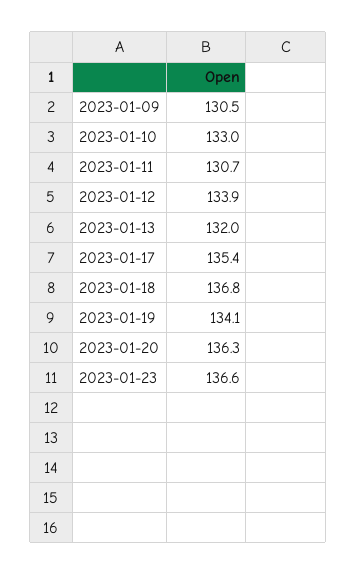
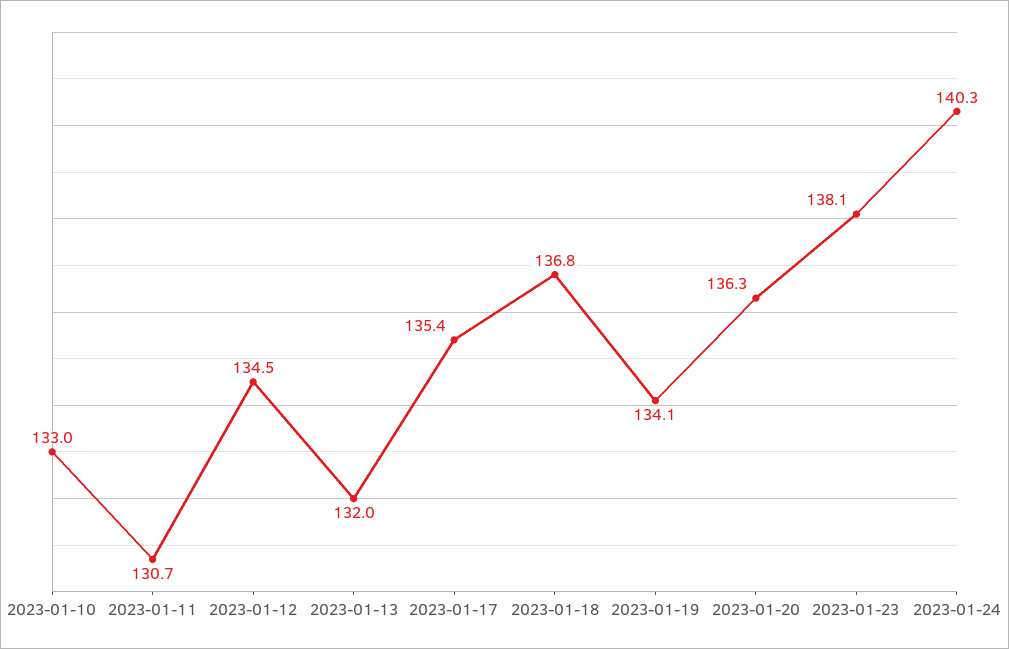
2023-01-09: 130.5 -> none
2023-01-12: 133.9 -> 134.5
2023-01-23: 136.6 -> 138.1
2023-01-24: none -> 140.3

